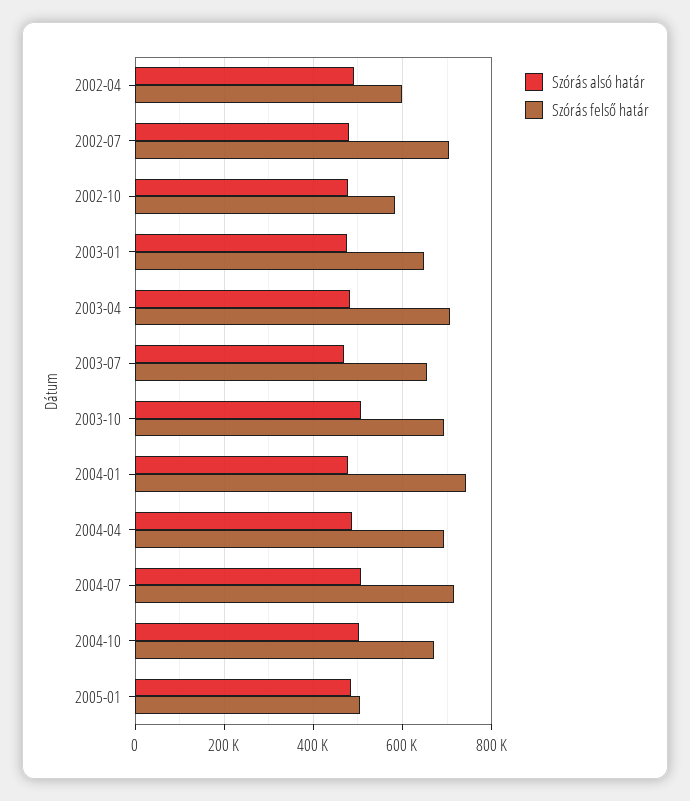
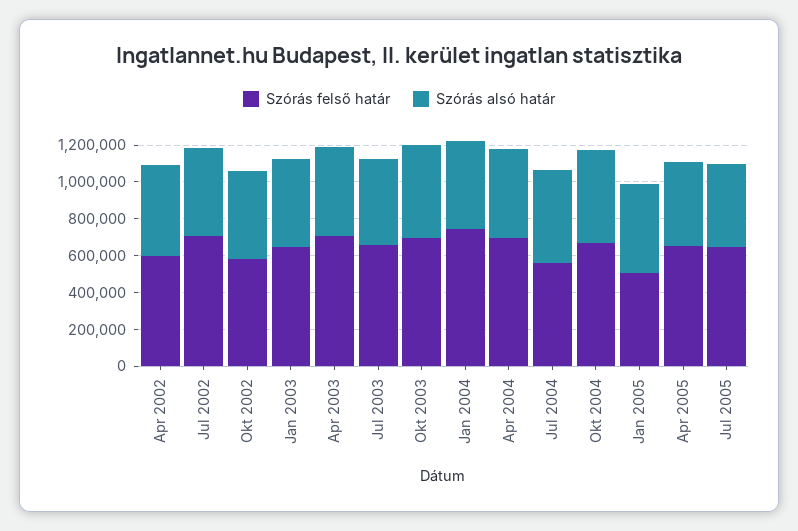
Szórás felső határ, 2004-07: 720000 -> 550000
Szórás felső határ, Apr 2005: none -> 650000
Szórás alsó határ, Apr 2005: none -> 450000
Szórás felső határ, Jul 2005: none -> 650000
Szórás alsó határ, Jul 2005: none -> 450000

